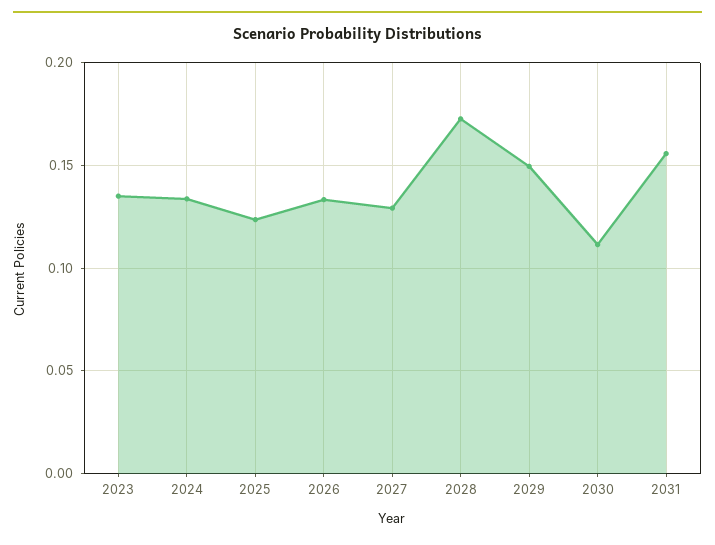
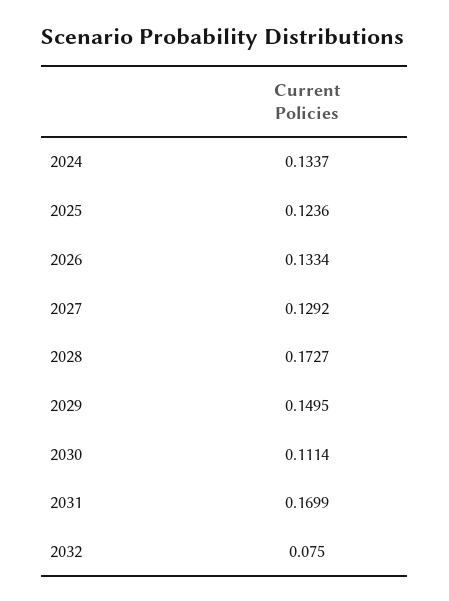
2023: 0.135 -> none
2031: 0.155 -> 0.1699
2032: none -> 0.075

